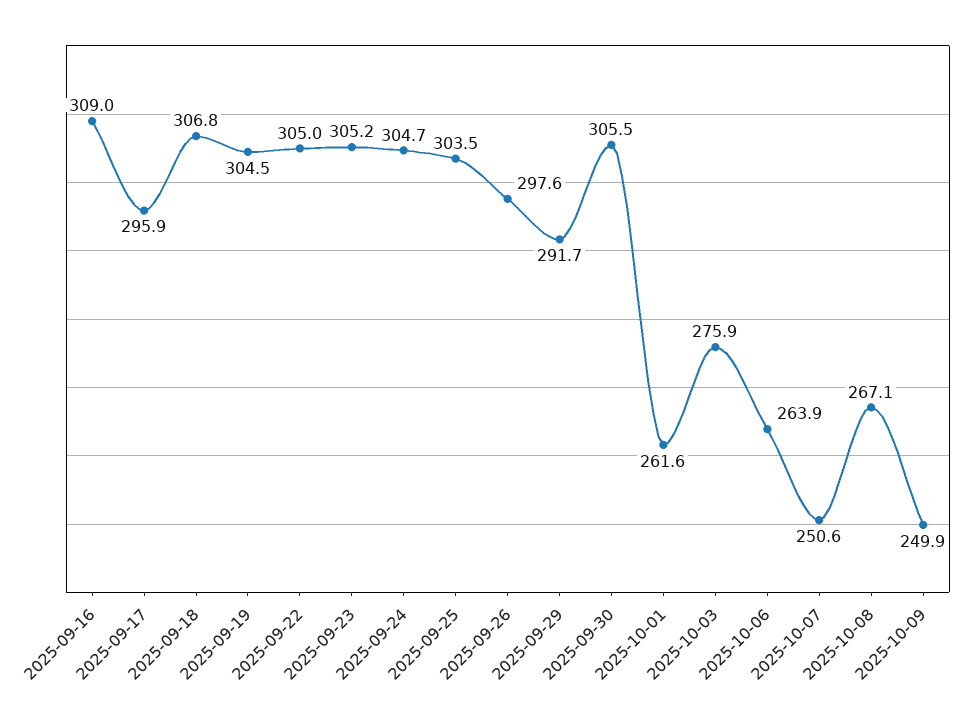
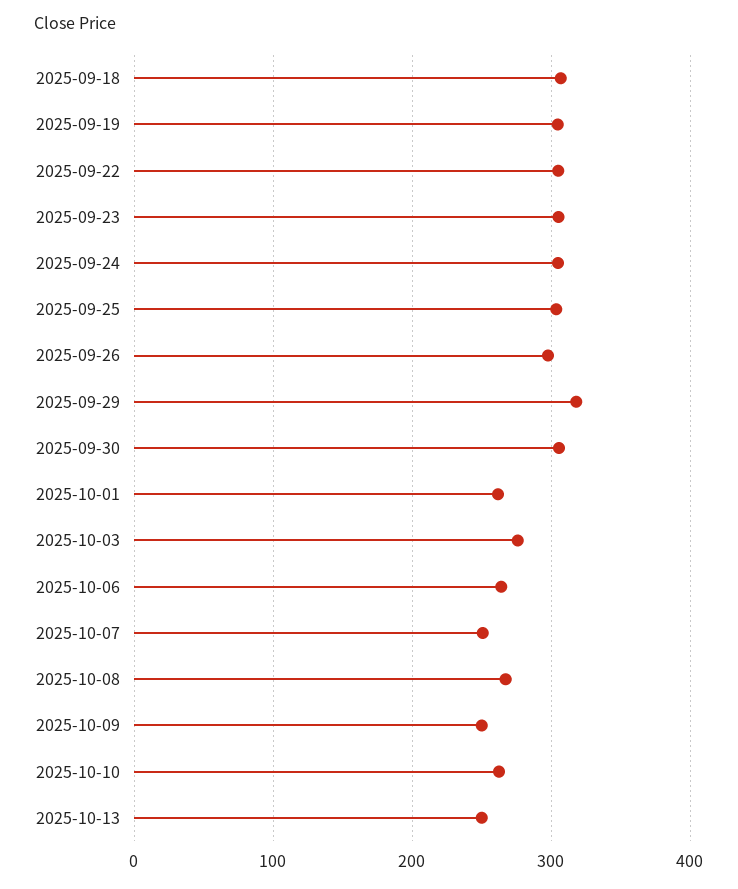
2025-09-16: 309 -> none
2025-09-17: 295.9 -> none
2025-09-29: 291.7 -> 320
2025-10-10: none -> 260
2025-10-13: none -> 250

